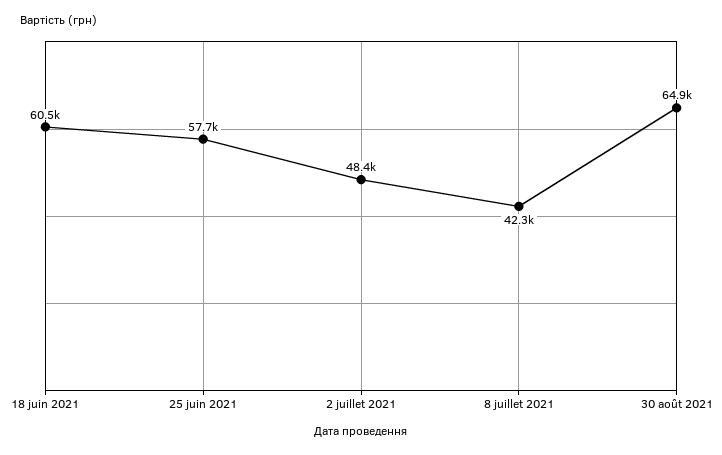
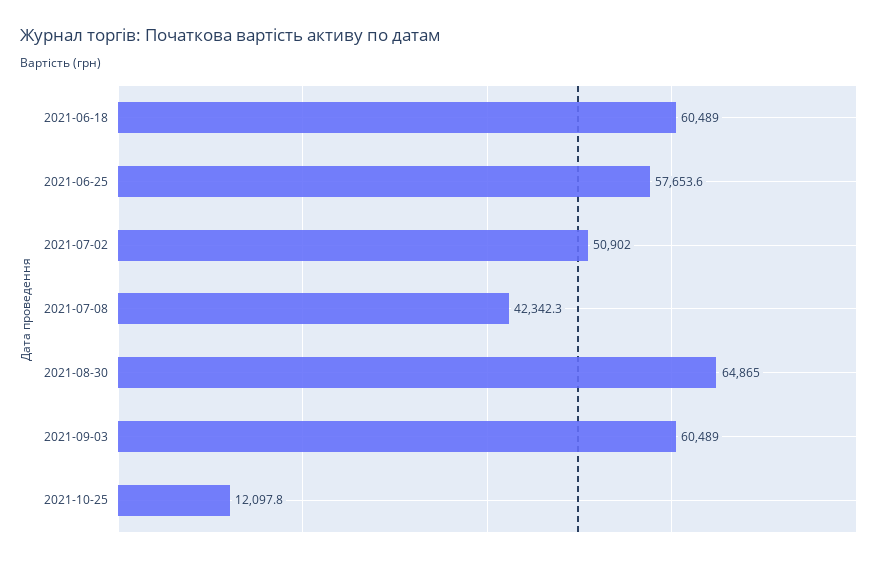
2 juillet 2021: 48400 -> 50902
2021-09-03: none -> 60489
2021-10-25: none -> 12097.8

